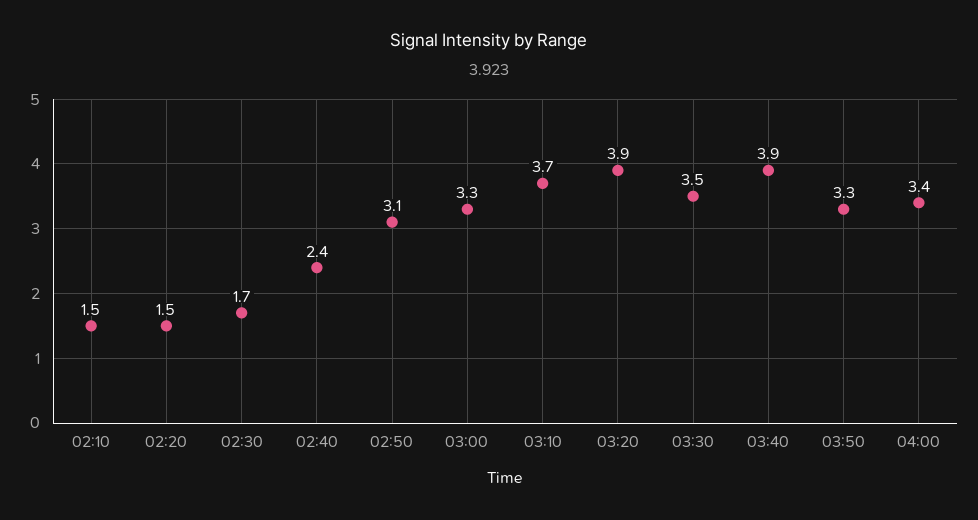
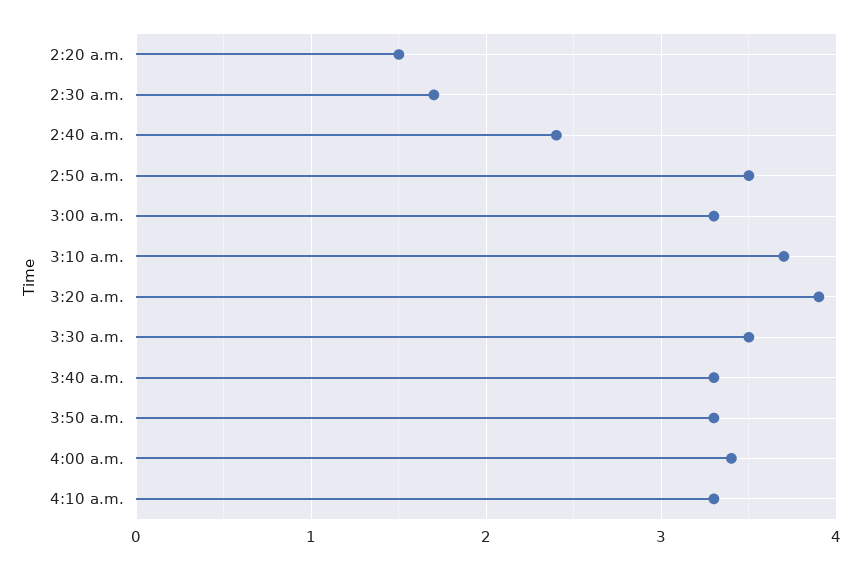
02:10: 1.5 -> none
02:50: 3.1 -> 3.5
03:40: 3.9 -> 3.3
4:10 a.m.: none -> 3.3

